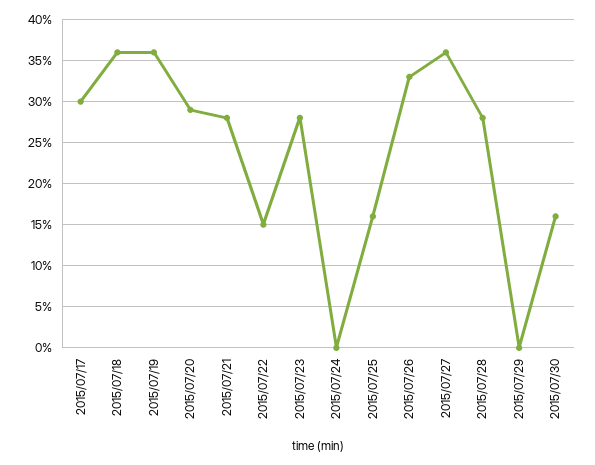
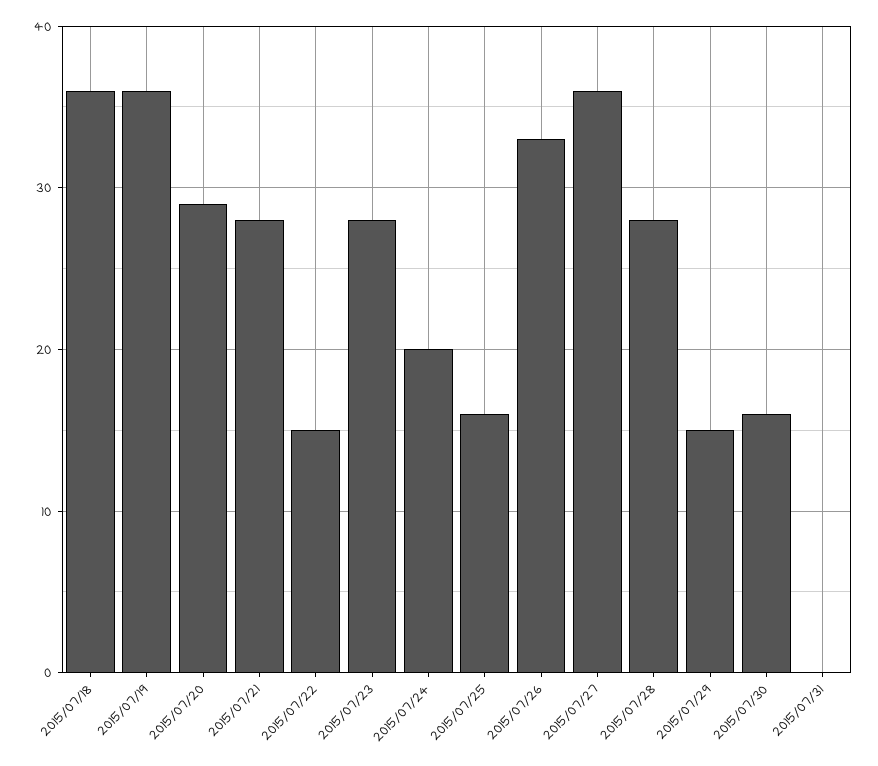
2015/07/17: 30 -> none
2015/07/24: 0 -> 20
2015/07/29: 0 -> 15
2015/07/31: none -> 0

